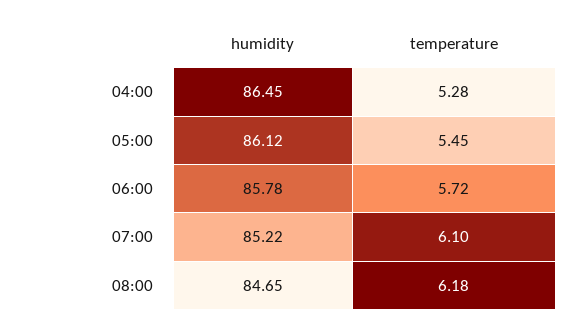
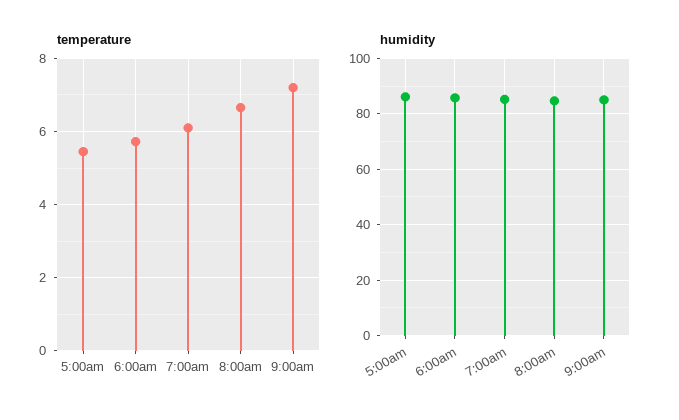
humidity, 04:00: 86.45 -> none
temperature, 04:00: 5.28 -> none
temperature, 08:00: 6.18 -> 6.6
temperature, 9:00am: none -> 7.2
humidity, 9:00am: none -> 85

